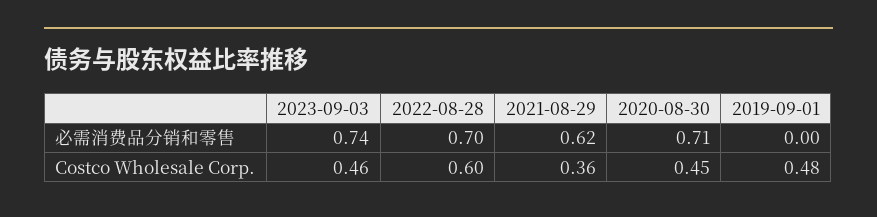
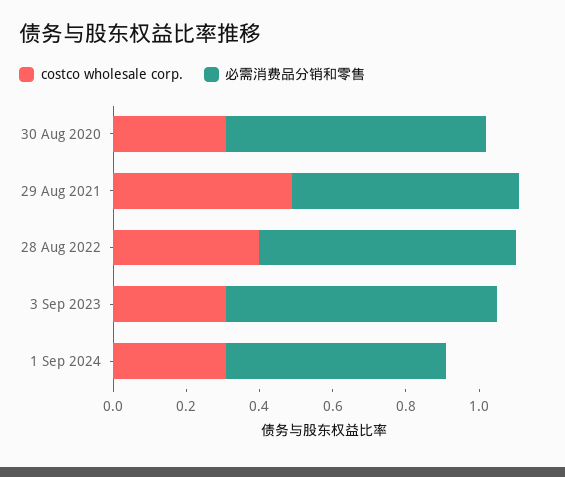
必需消费品分销和零售, 2019-09-01: 0 -> none
Costco Wholesale Corp., 2023-09-03: 0.46 -> 0.3
Costco Wholesale Corp., 2022-08-28: 0.6 -> 0.4
Costco Wholesale Corp., 2021-08-29: 0.36 -> 0.5
Costco Wholesale Corp., 2020-08-30: 0.45 -> 0.3
Costco Wholesale Corp., 2019-09-01: 0.48 -> none
Costco Wholesale Corp., 1 Sep 2024: none -> 0.3
必需消费品分销和零售, 1 Sep 2024: none -> 0.6

